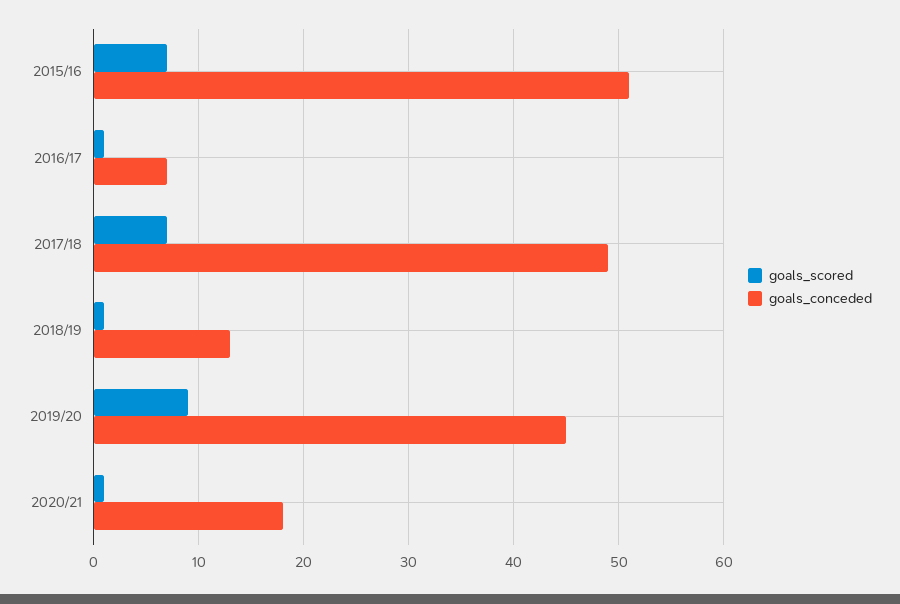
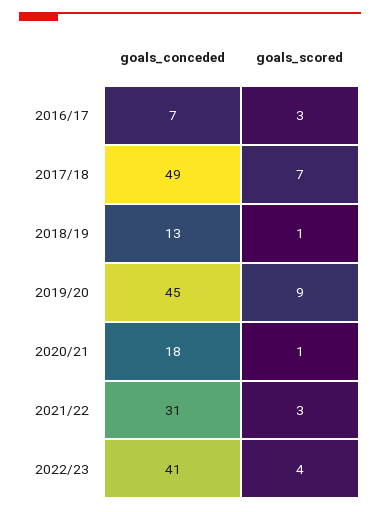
goals_scored, 2015/16: 7 -> none
goals_conceded, 2015/16: 51 -> none
goals_scored, 2016/17: 1 -> 3
goals_conceded, 2021/22: none -> 31
goals_scored, 2021/22: none -> 3
goals_conceded, 2022/23: none -> 41
goals_scored, 2022/23: none -> 4

